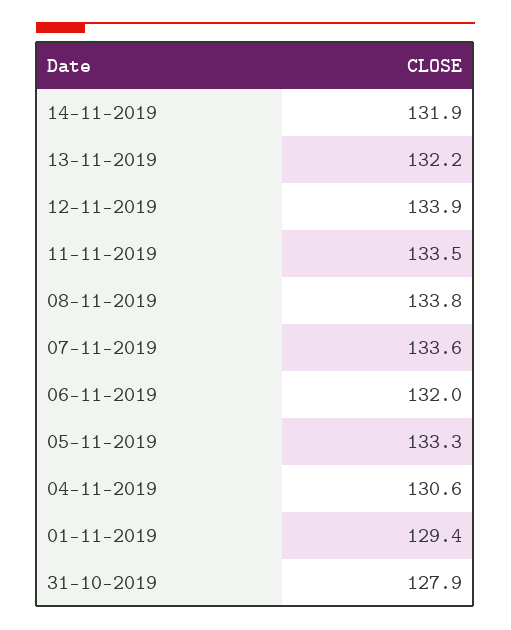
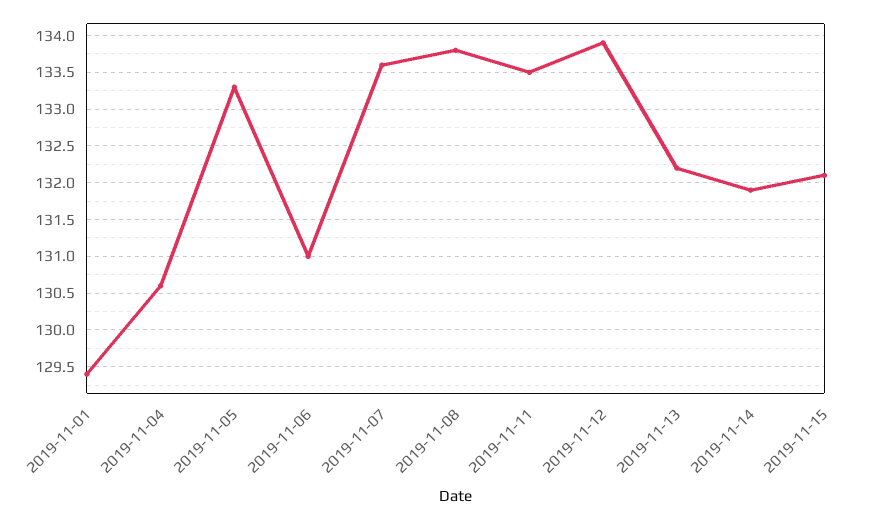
06-11-2019: 132 -> 131
31-10-2019: 127.9 -> none
2019-11-15: none -> 132.1

